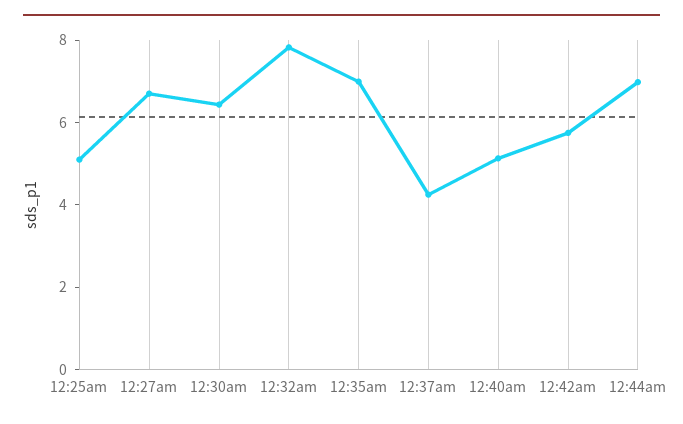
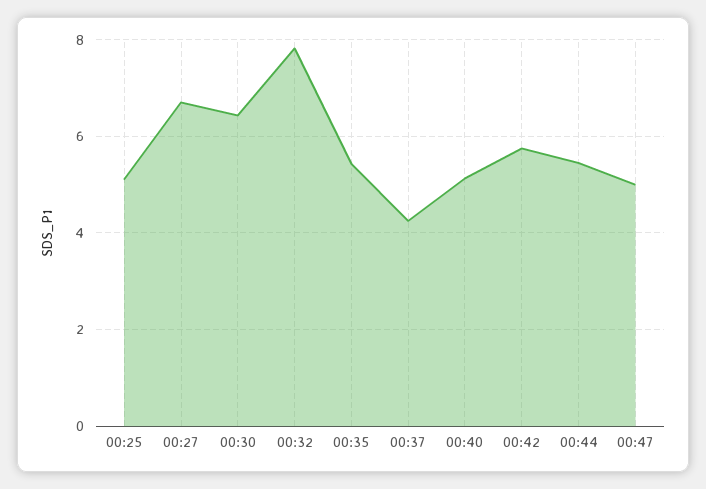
12:35am: 7 -> 5.4
12:44am: 7 -> 5.4
00:47: none -> 5

